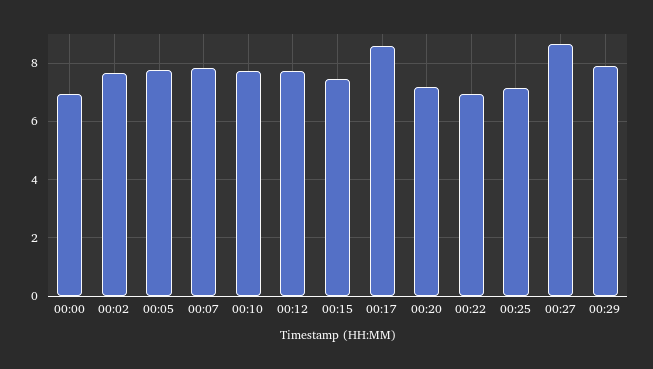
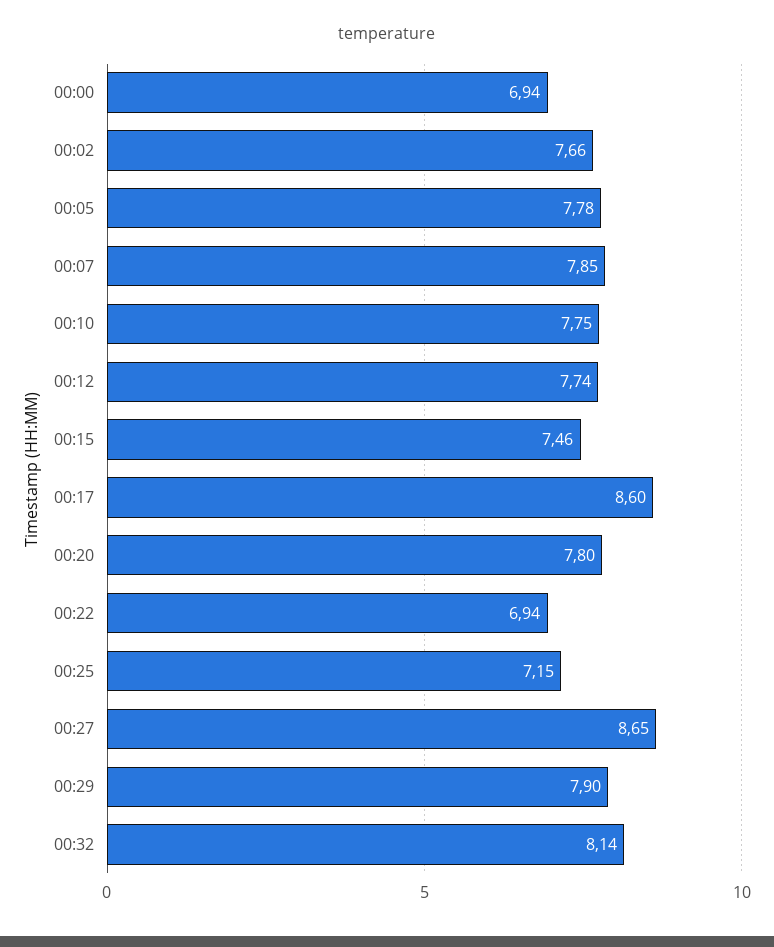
00:20: 7.25 -> 7.8
00:32: none -> 8.14

